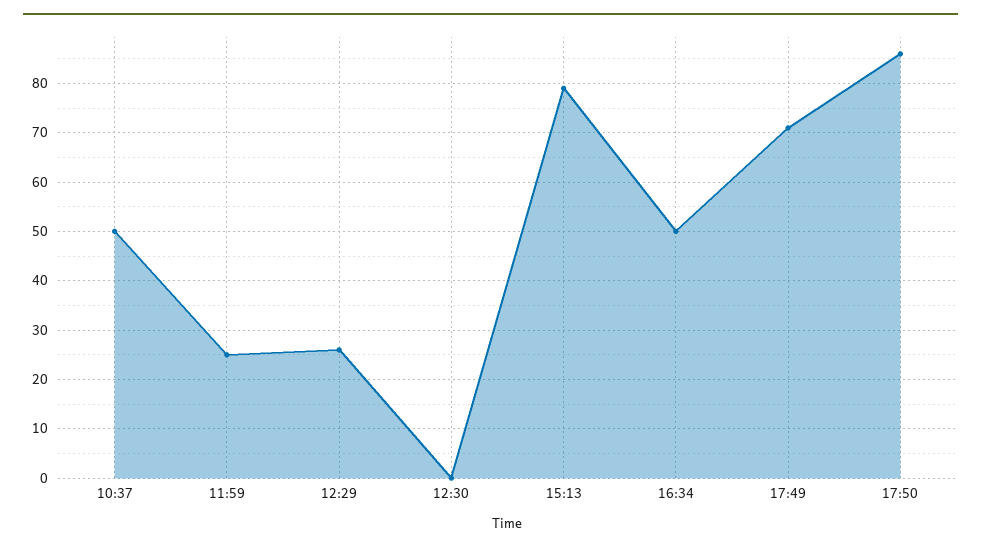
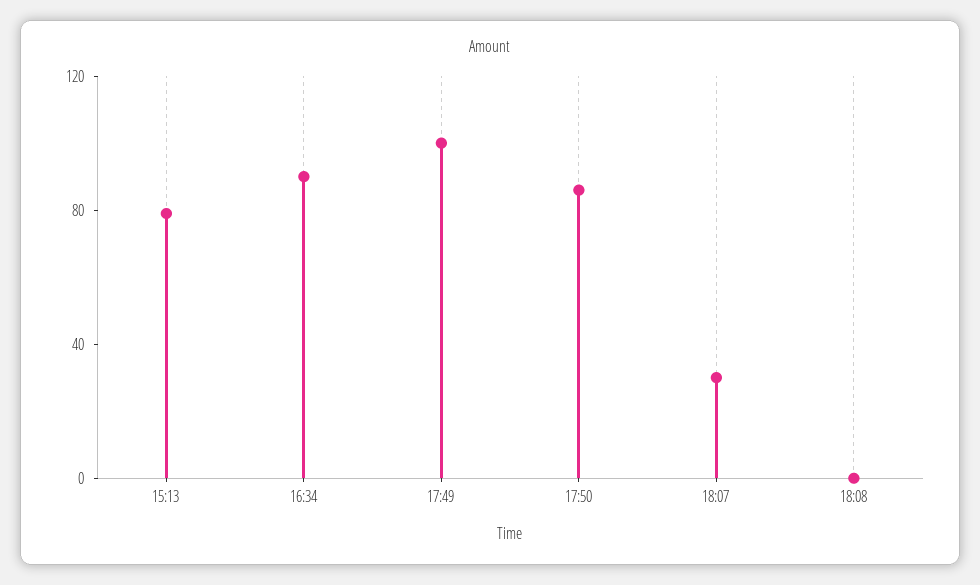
10:37: 50 -> none
11:59: 25 -> none
12:29: 25 -> none
12:30: 0 -> none
16:34: 50 -> 90
17:49: 70 -> 100
18:07: none -> 30
18:08: none -> 0

